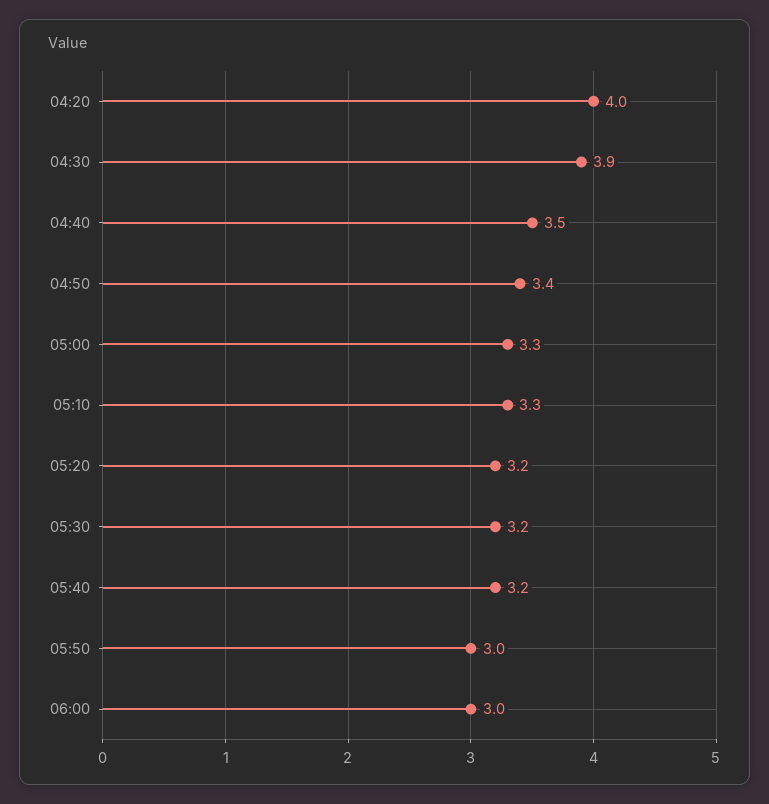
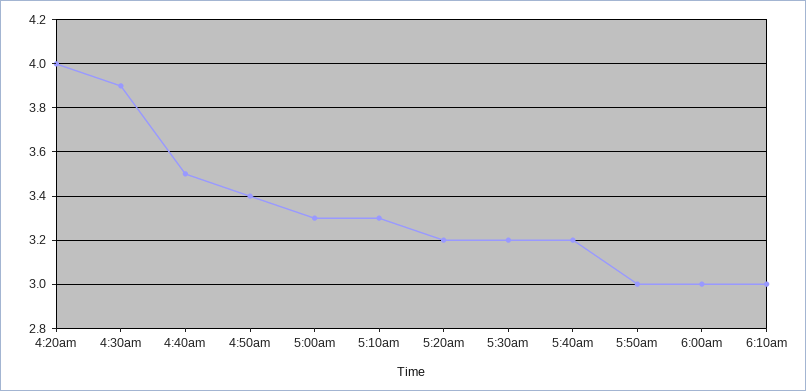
6:10am: none -> 3

